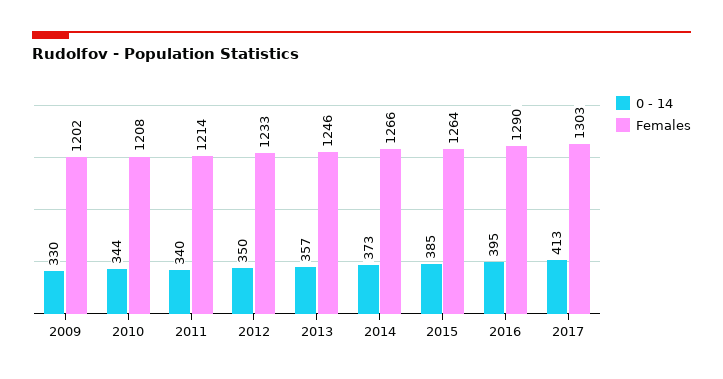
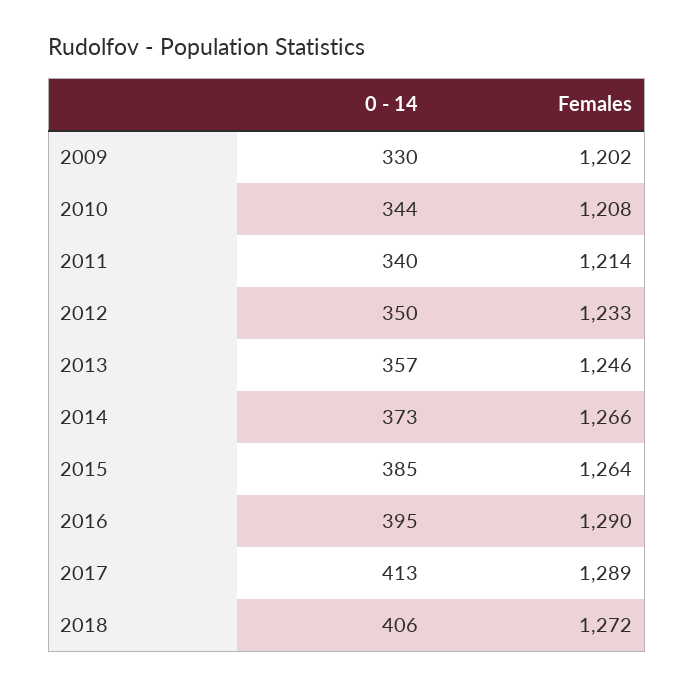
Females, 2017: 1303 -> 1289
0 - 14, 2018: none -> 406
Females, 2018: none -> 1272

